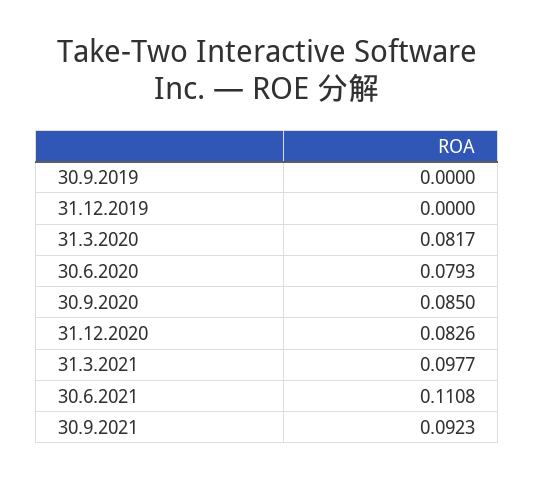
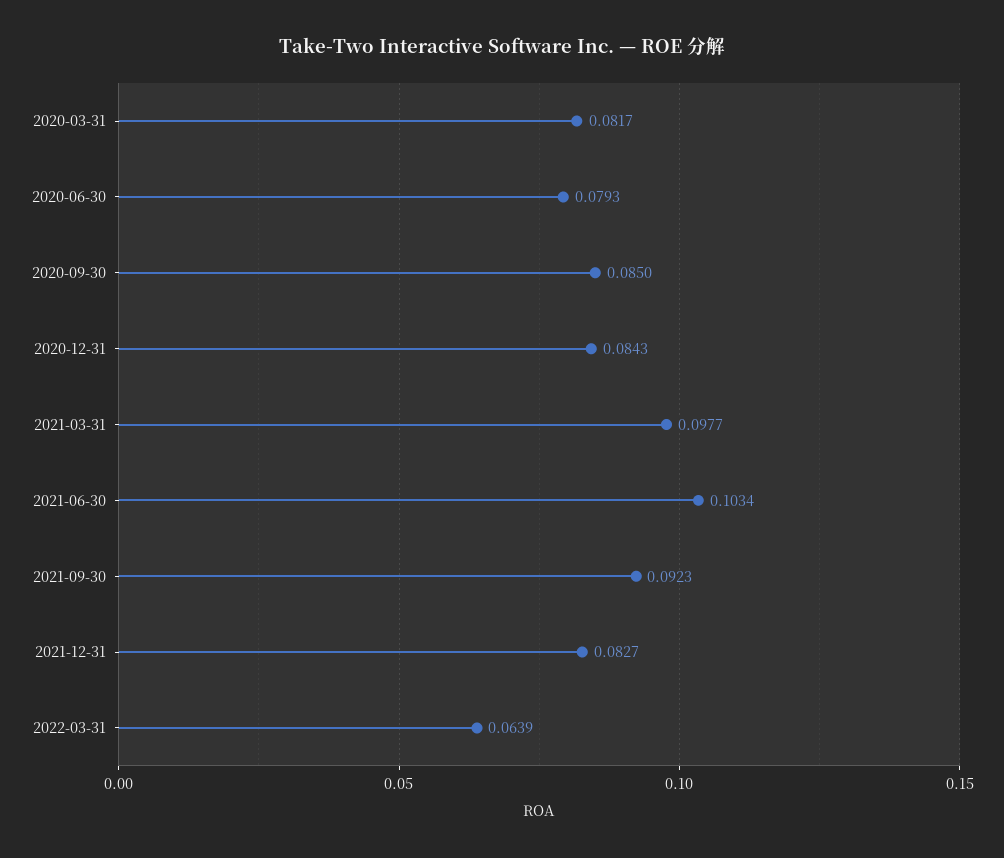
30.9.2019: 0 -> none
31.12.2019: 0 -> none
31.12.2020: 0.0826 -> 0.0843
30.6.2021: 0.1108 -> 0.1034
2021-12-31: none -> 0.0827
2022-03-31: none -> 0.0639

